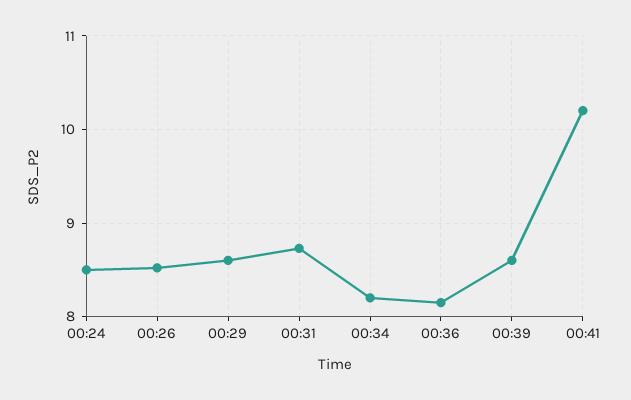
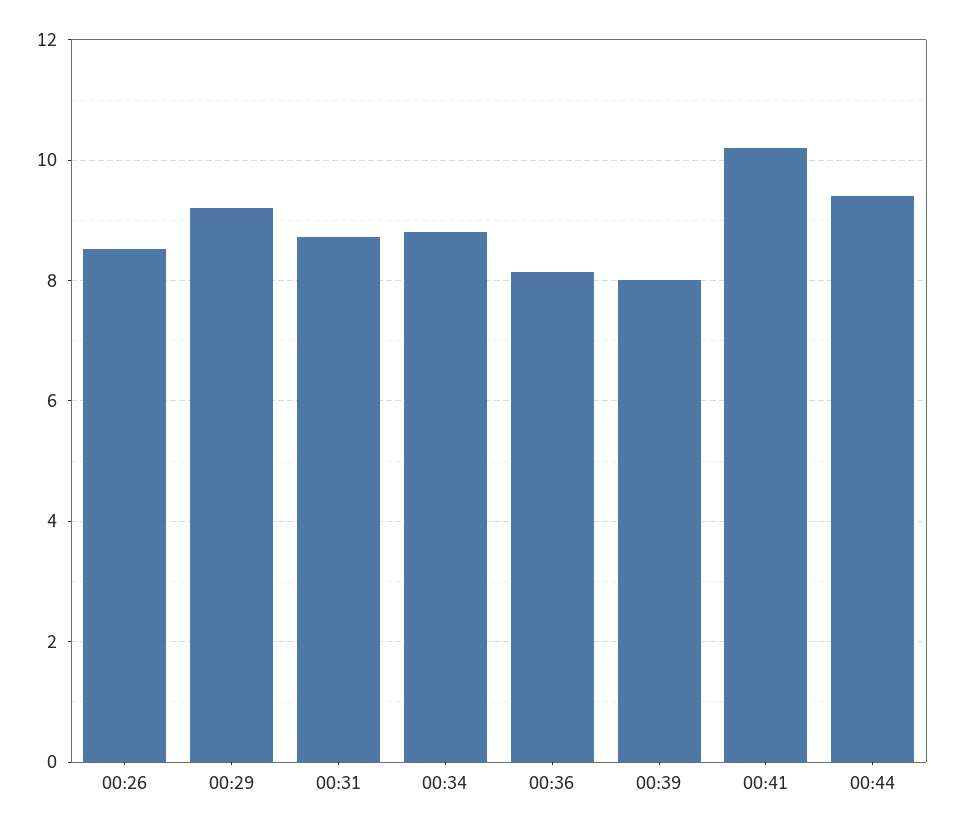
00:24: 8.5 -> none
00:29: 8.6 -> 9.2
00:34: 8.2 -> 8.8
00:39: 8.6 -> 8
00:44: none -> 9.4

